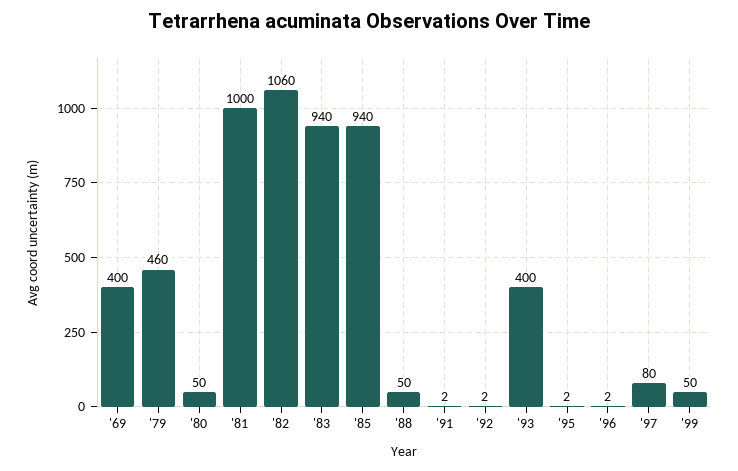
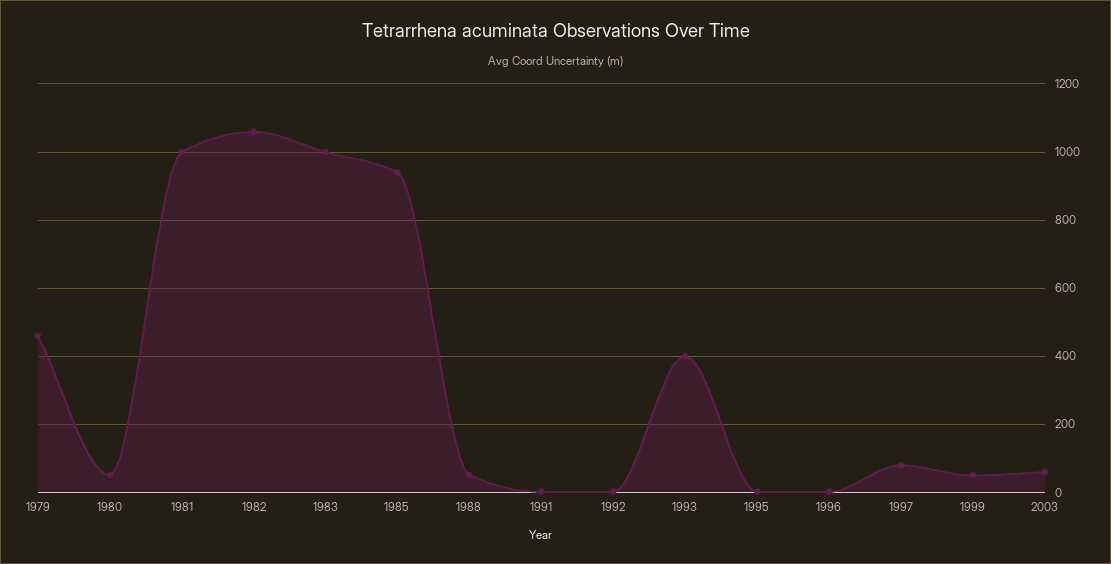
'69: 400 -> none
'83: 940 -> 1000
2003: none -> 60

